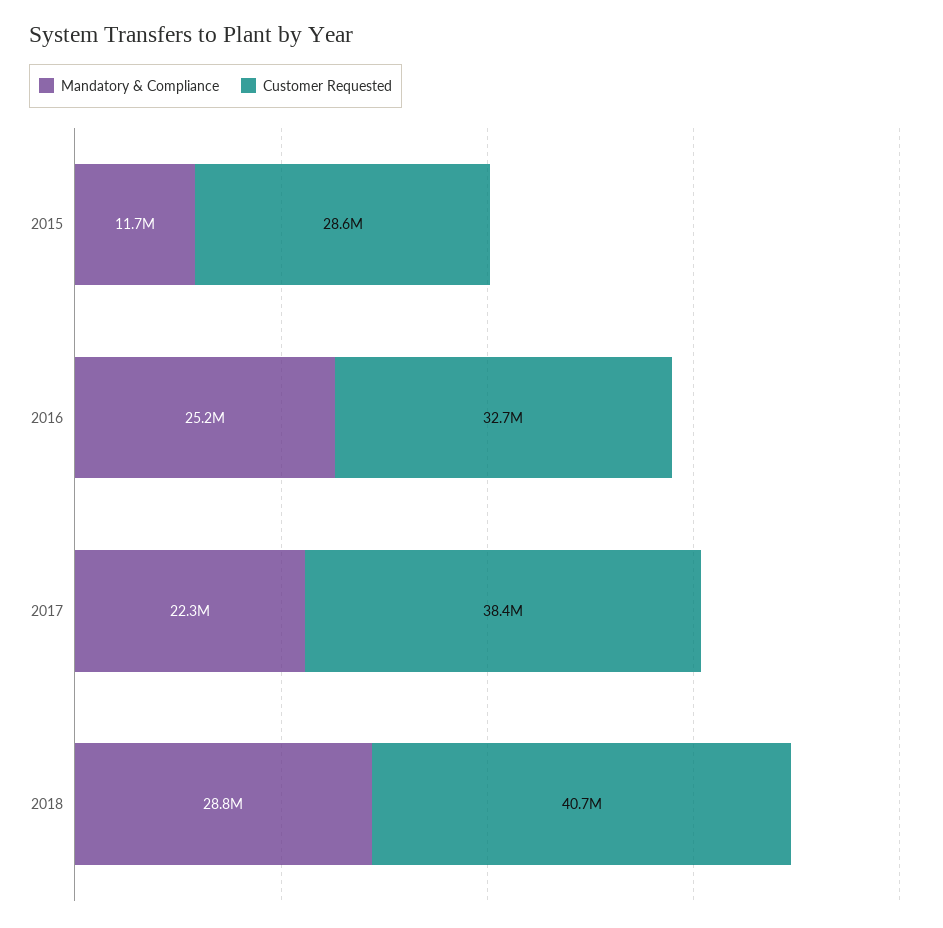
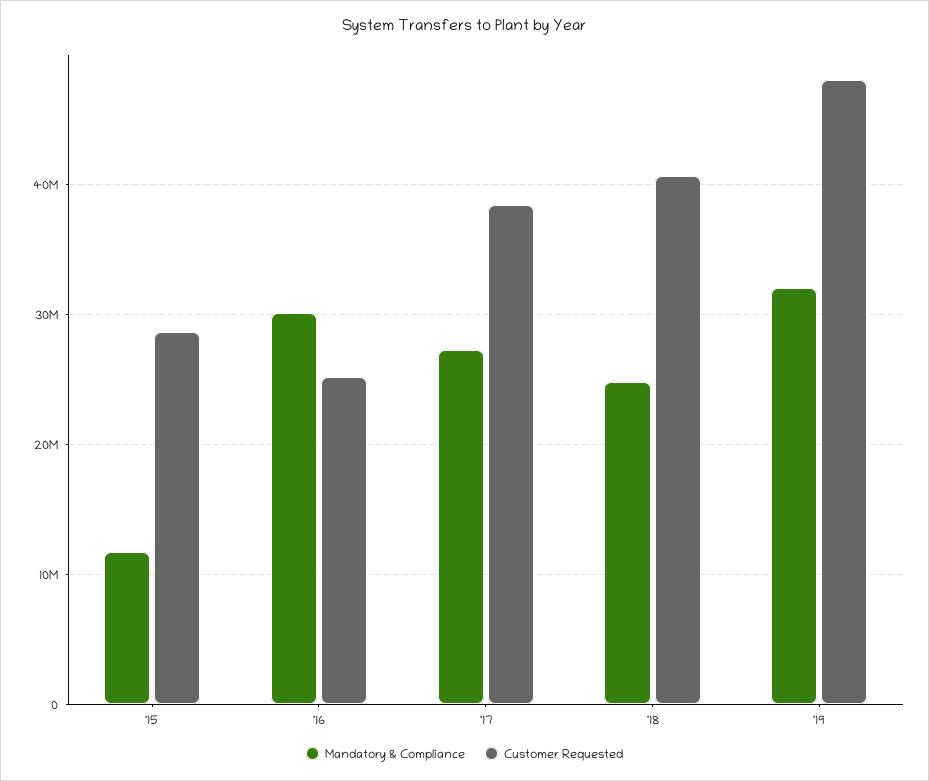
Mandatory & Compliance, 2016: 25200000 -> 30000000
Customer Requested, 2016: 32700000 -> 25000000
Mandatory & Compliance, 2017: 22300000 -> 27000000
Mandatory & Compliance, 2018: 28800000 -> 25000000
Mandatory & Compliance, '19: none -> 32000000
Customer Requested, '19: none -> 48000000

